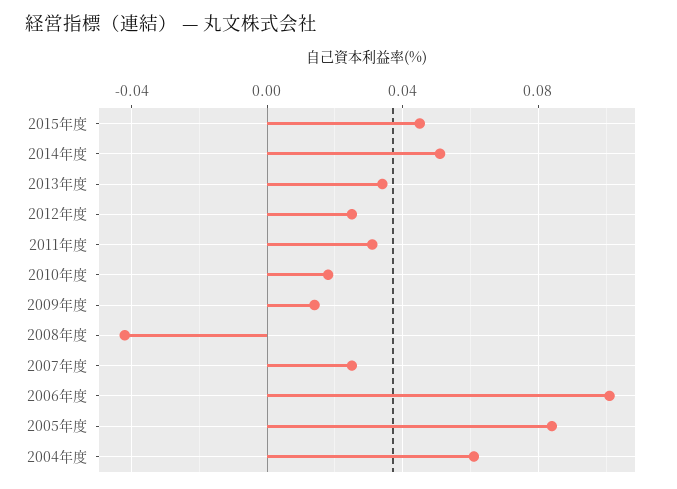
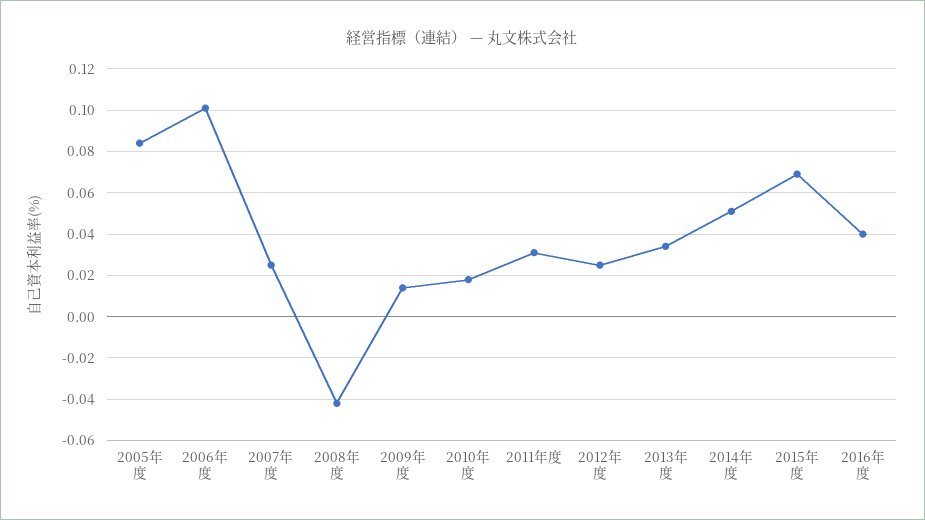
2015年度: 0.045 -> 0.07
2004年度: 0.06 -> none
2016年度: none -> 0.04

